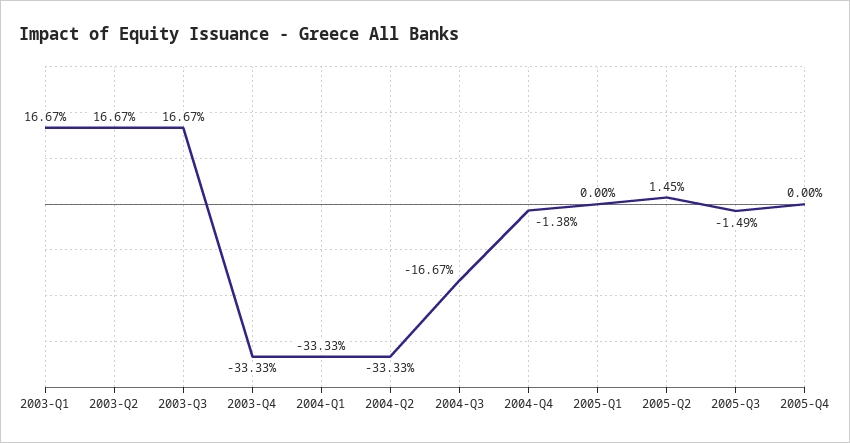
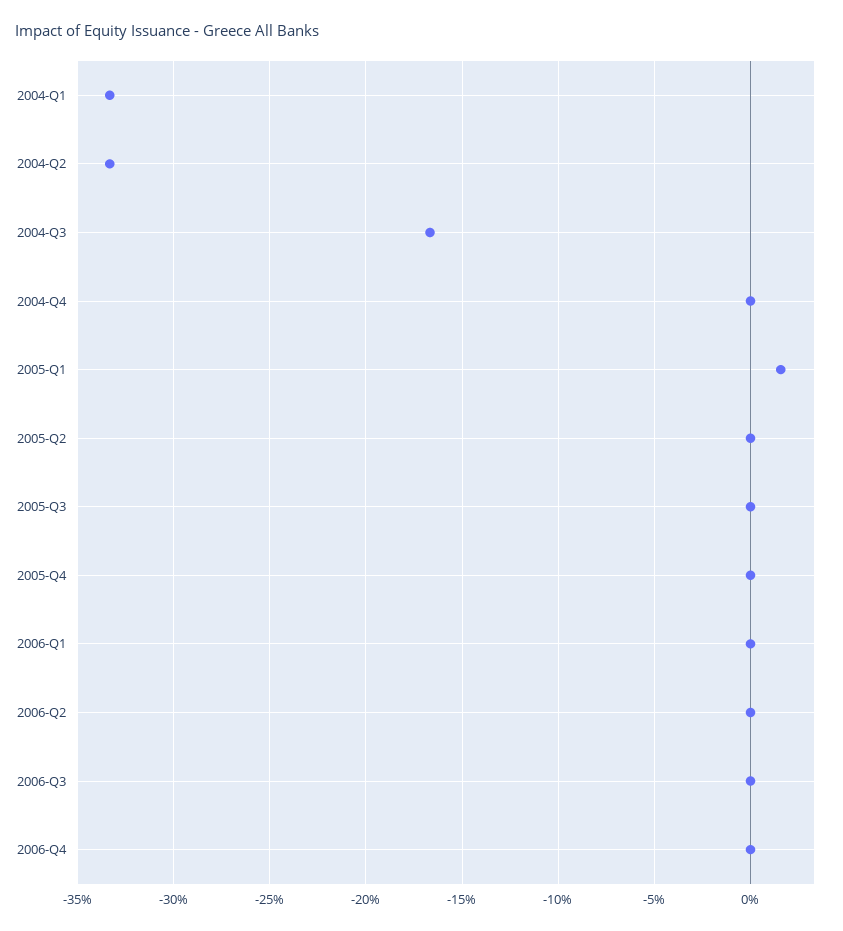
2003-Q1: 16.67 -> none
2003-Q2: 16.67 -> none
2003-Q3: 16.67 -> none
2003-Q4: -33.33 -> none
2004-Q4: -1.38 -> 0
2005-Q1: 0 -> 1.5
2005-Q2: 1.45 -> 0
2005-Q3: -1.49 -> 0
2006-Q1: none -> 0
2006-Q2: none -> 0
2006-Q3: none -> 0
2006-Q4: none -> 0

